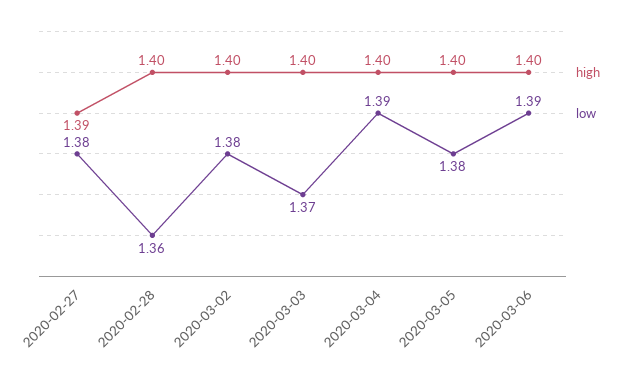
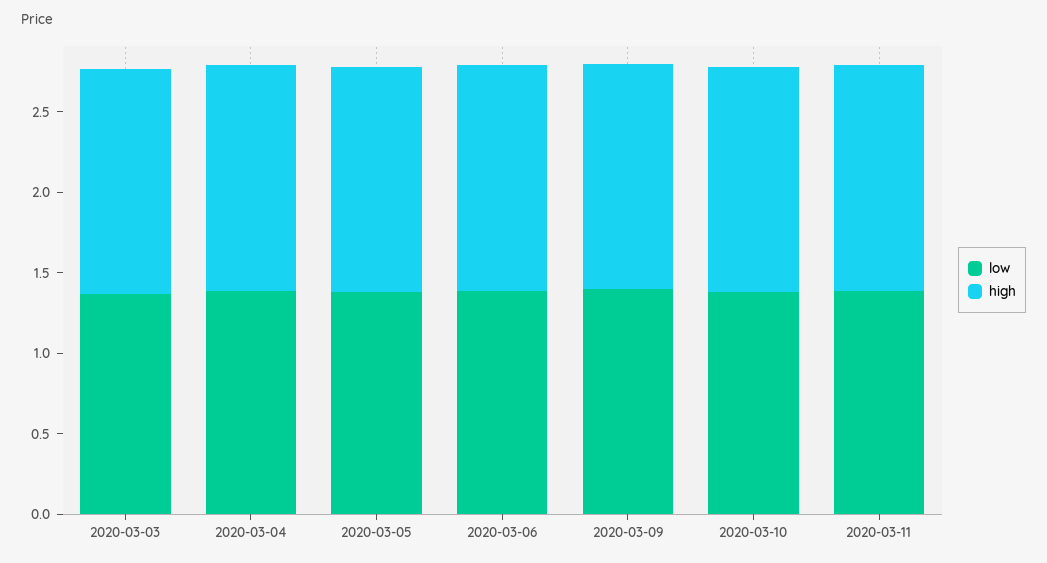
high, 2020-02-27: 1.39 -> none
low, 2020-02-27: 1.38 -> none
high, 2020-02-28: 1.4 -> none
low, 2020-02-28: 1.36 -> none
high, 2020-03-02: 1.4 -> none
low, 2020-03-02: 1.38 -> none
low, 2020-03-09: none -> 1.4
high, 2020-03-09: none -> 1.4
low, 2020-03-10: none -> 1.4
high, 2020-03-10: none -> 1.4
low, 2020-03-11: none -> 1.4
high, 2020-03-11: none -> 1.4

